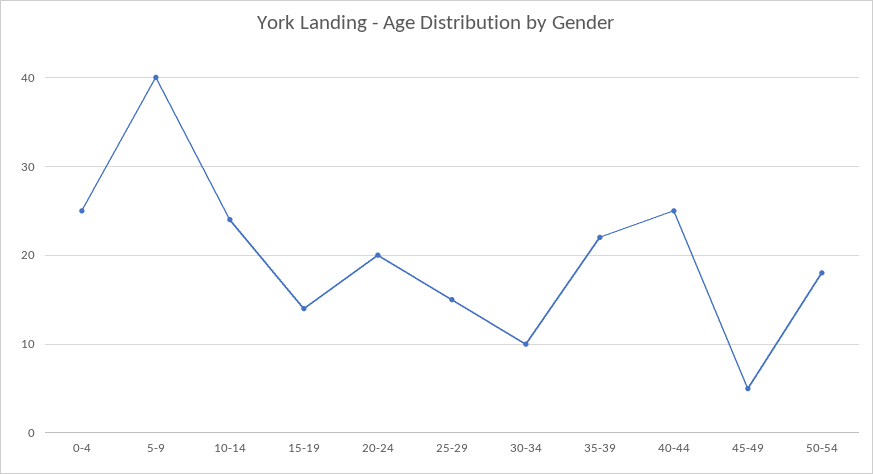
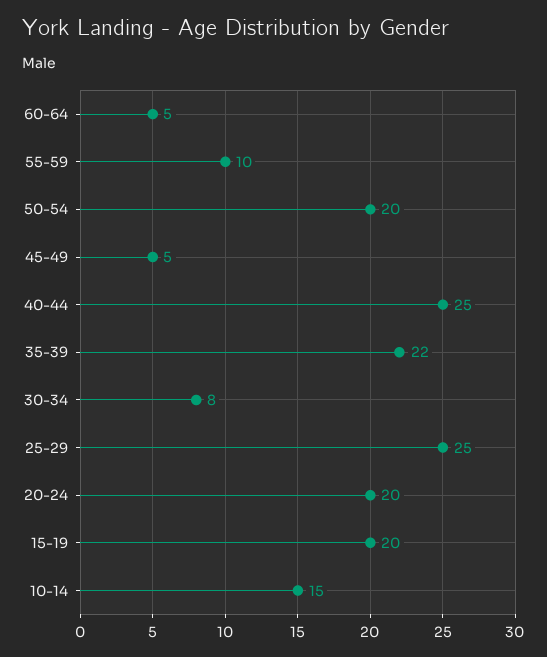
0-4: 25 -> none
5-9: 40 -> none
10-14: 24 -> 15
15-19: 14 -> 20
25-29: 15 -> 25
30-34: 10 -> 8
50-54: 18 -> 20
60-64: none -> 5
55-59: none -> 10

